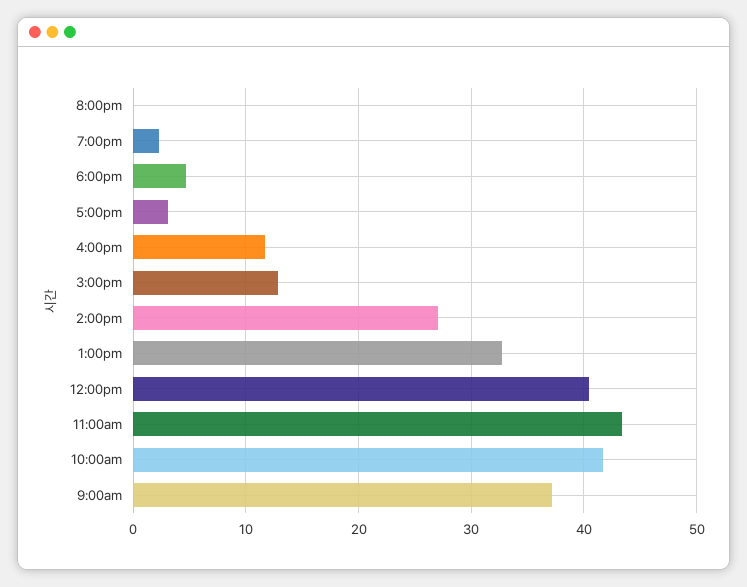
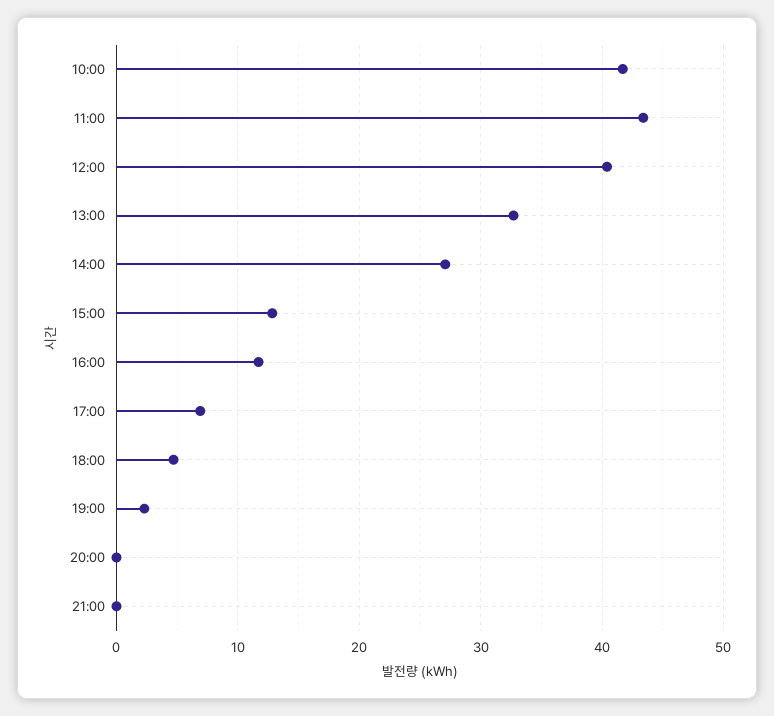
5:00pm: 3 -> 7
9:00am: 37 -> none
21:00: none -> 0

